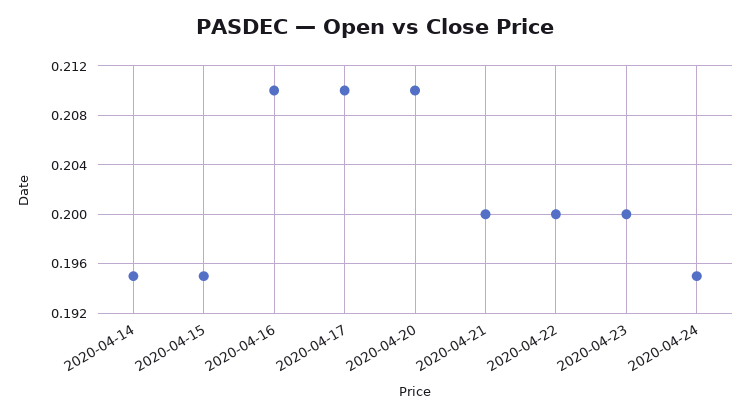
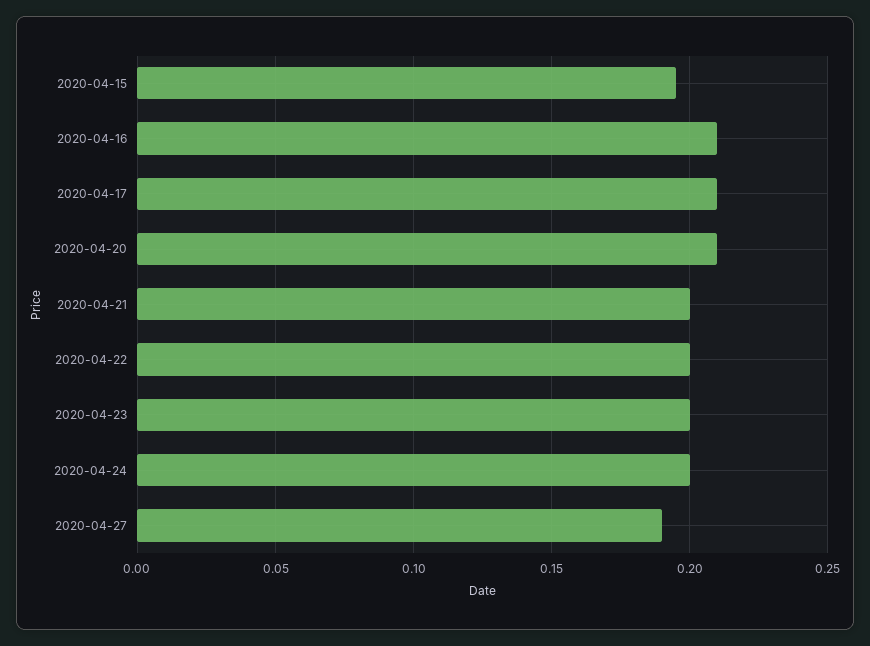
2020-04-14: 0.195 -> none
2020-04-24: 0.195 -> 0.2
2020-04-27: none -> 0.19

